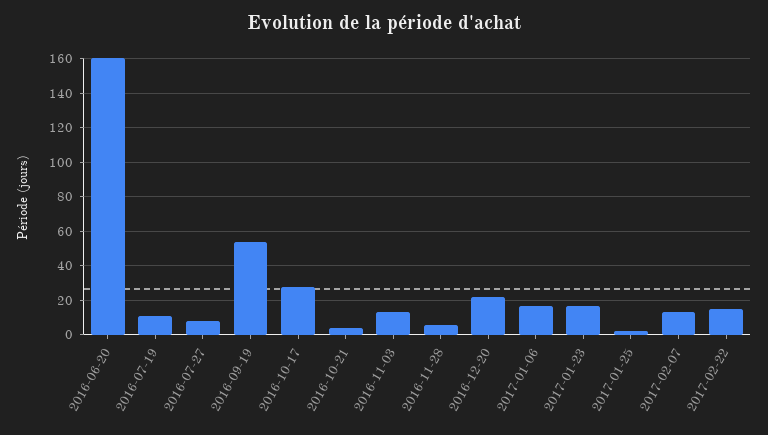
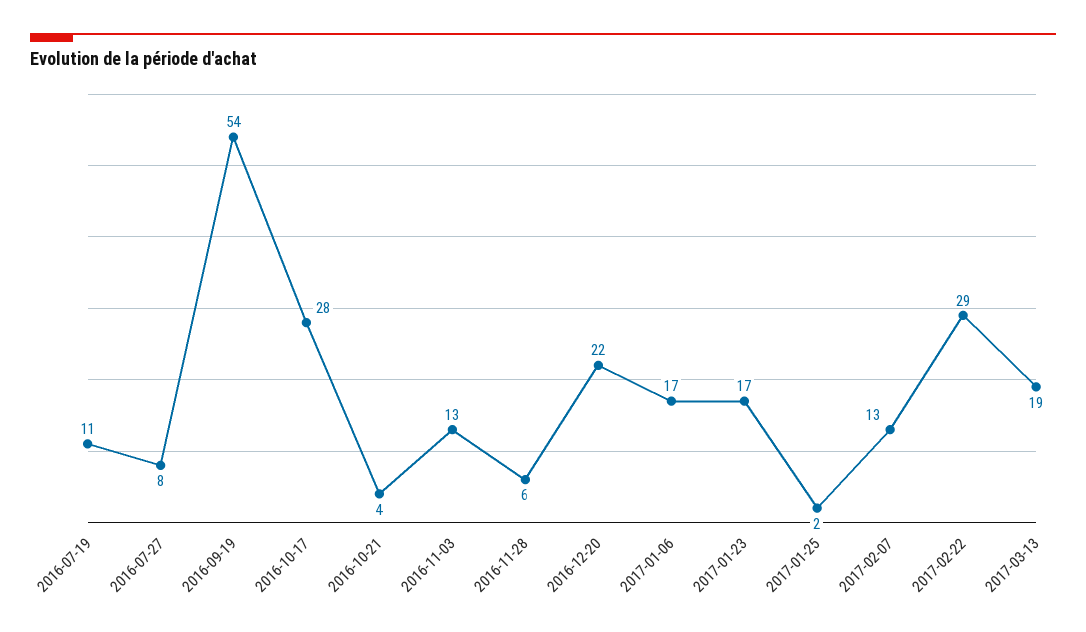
2016-06-20: 160 -> none
2017-02-22: 15 -> 29
2017-03-13: none -> 19

